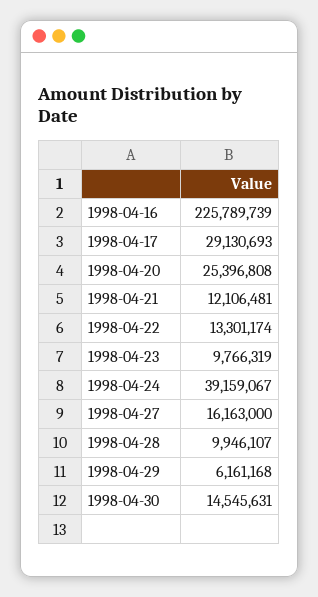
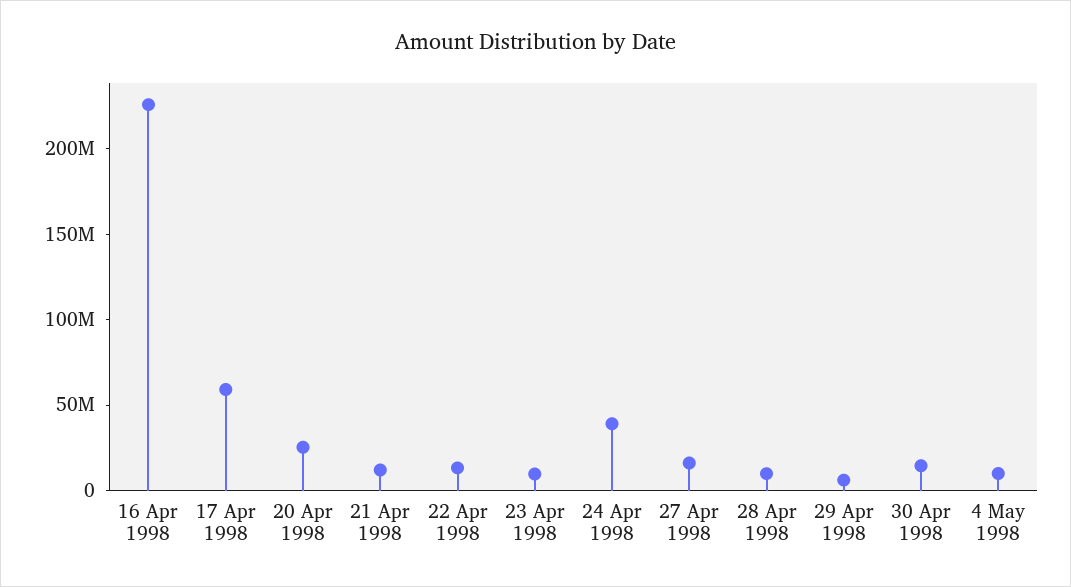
1998-04-17: 29130693 -> 60000000
4 May 1998: none -> 10000000

